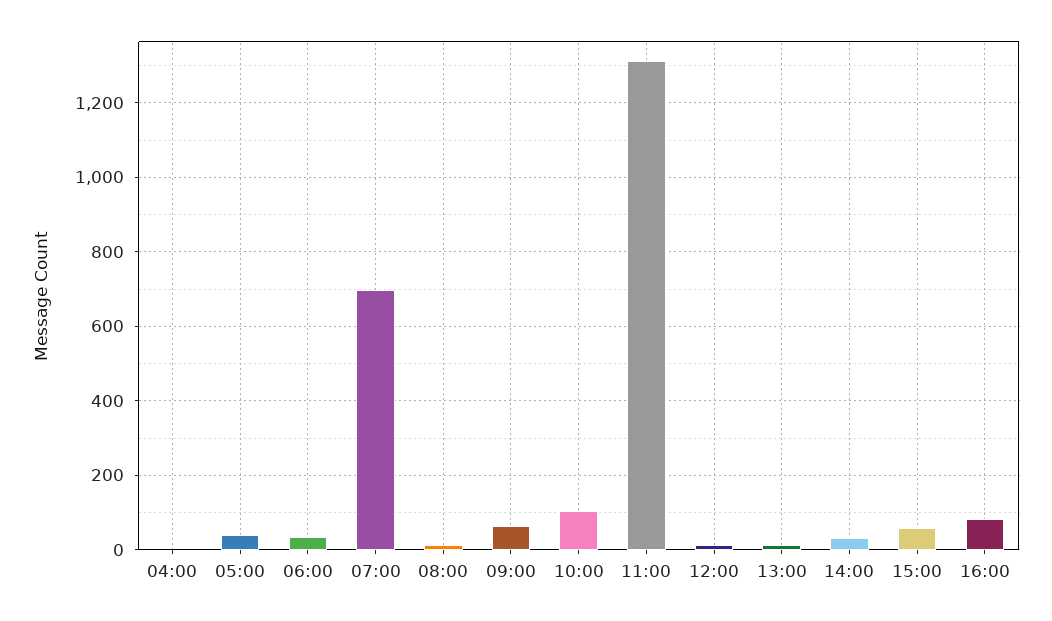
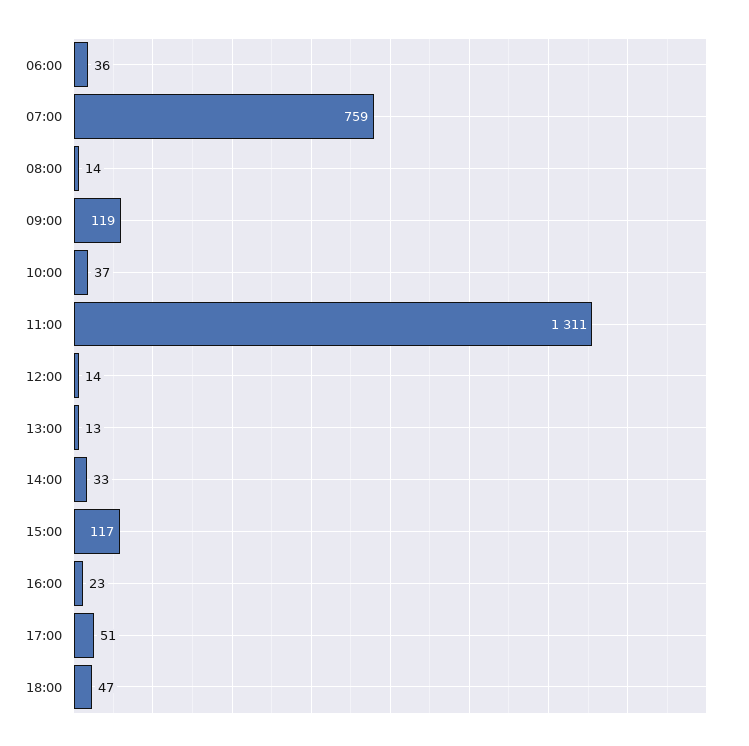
04:00: 0 -> none
05:00: 40 -> none
07:00: 700 -> 759
09:00: 60 -> 119
10:00: 100 -> 37
15:00: 60 -> 117
16:00: 80 -> 23
17:00: none -> 51
18:00: none -> 47

